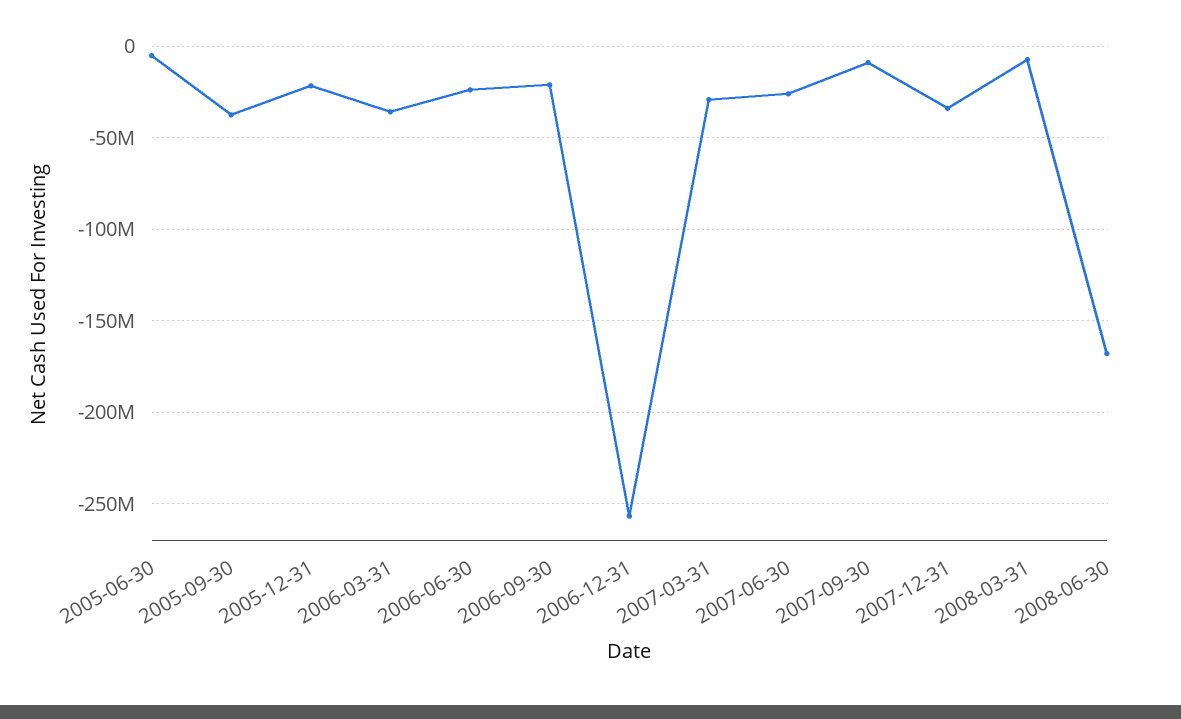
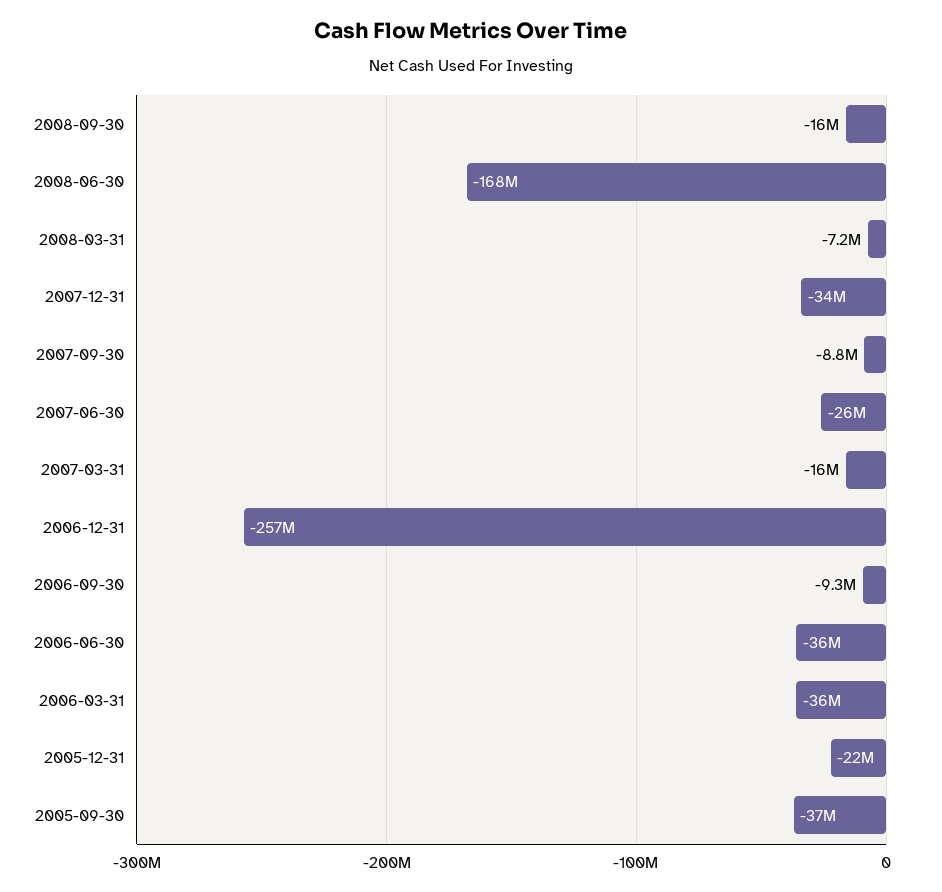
2005-06-30: -5000000 -> none
2006-06-30: -25000000 -> -36000000
2006-09-30: -20000000 -> -9300000
2007-03-31: -30000000 -> -16000000
2008-09-30: none -> -16000000

